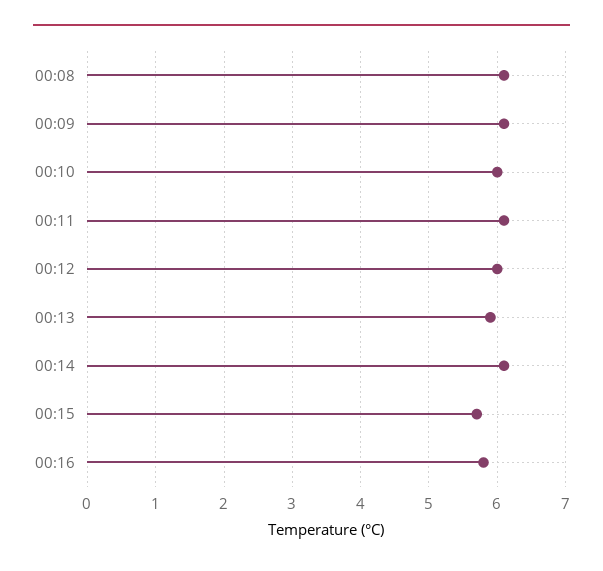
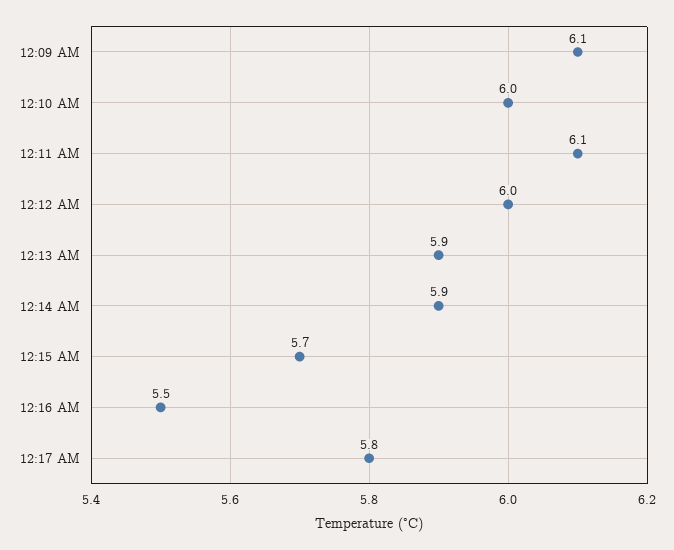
00:08: 6.1 -> none
00:14: 6.1 -> 5.9
00:16: 5.8 -> 5.5
12:17 AM: none -> 5.8

